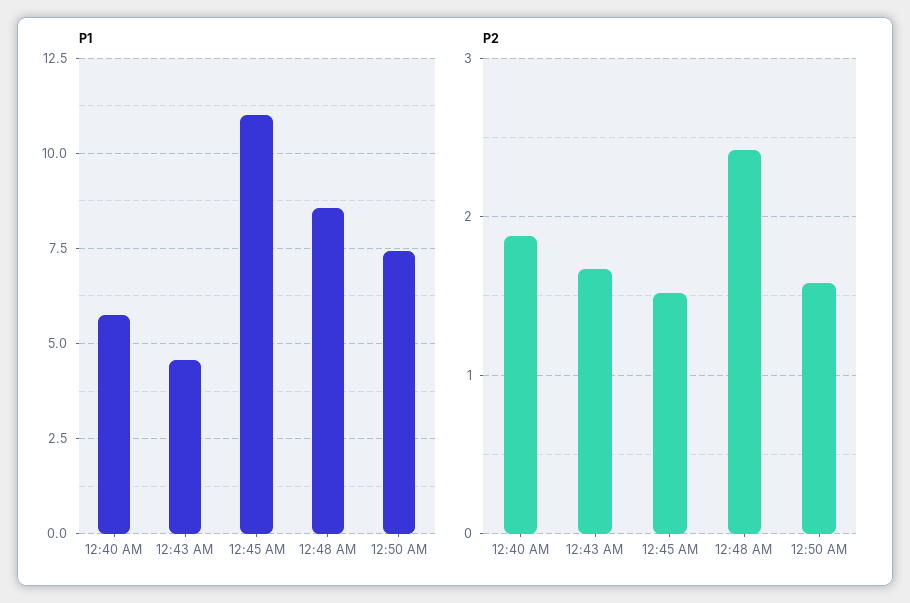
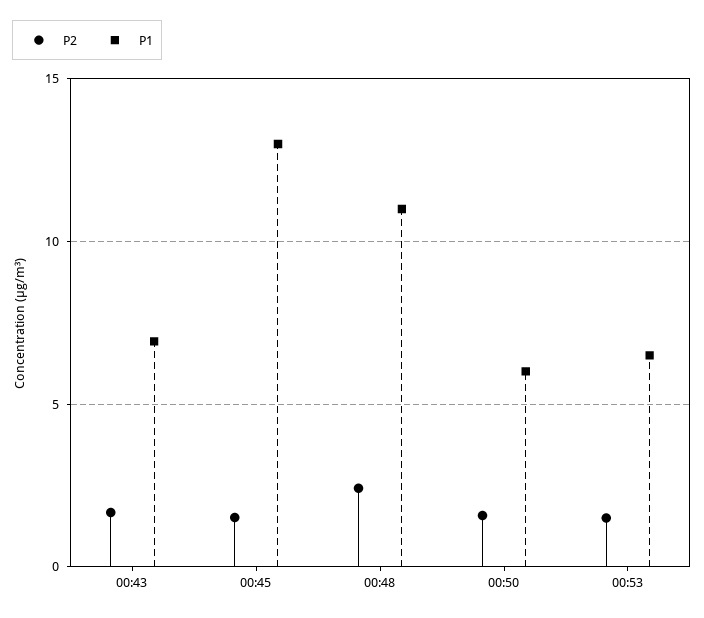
P1, 12:40 AM: 5.75 -> none
P1, 12:43 AM: 4.5 -> 7
P1, 12:45 AM: 11 -> 13
P1, 12:48 AM: 8.5 -> 11
P1, 12:50 AM: 7.5 -> 6
P2, 12:40 AM: 1.9 -> none
P2, 00:53: none -> 1.5
P1, 00:53: none -> 6.5

